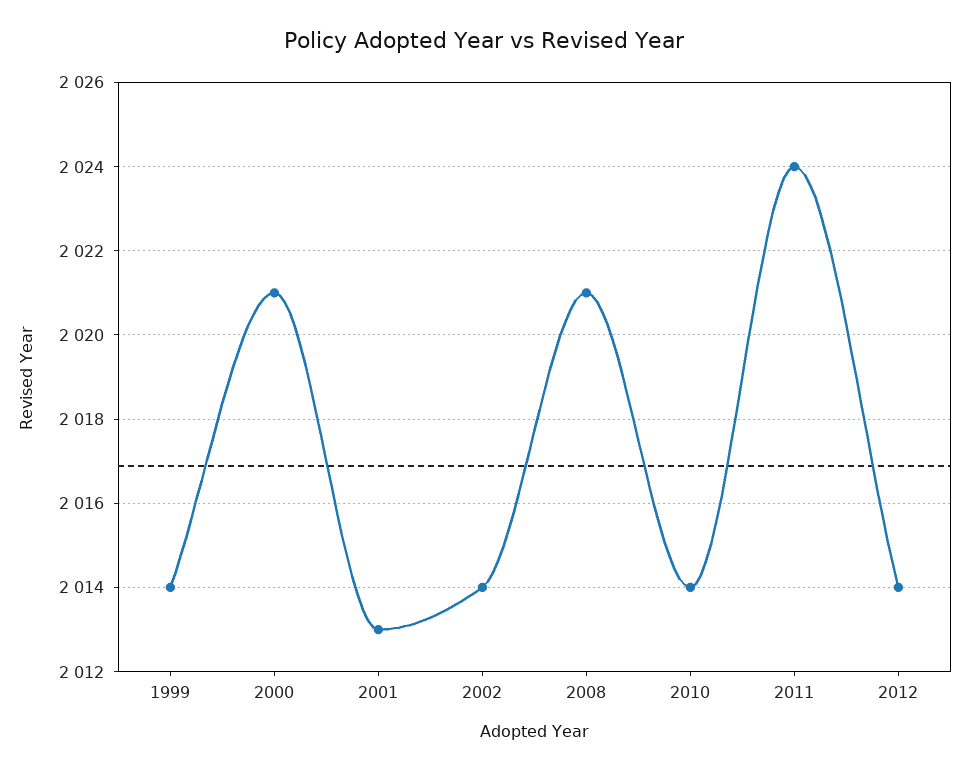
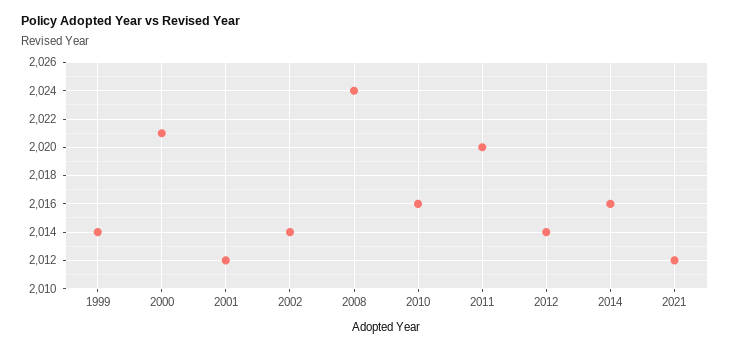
2001: 2013 -> 2012
2008: 2021 -> 2024
2010: 2014 -> 2016
2011: 2024 -> 2020
2014: none -> 2016
2021: none -> 2012

